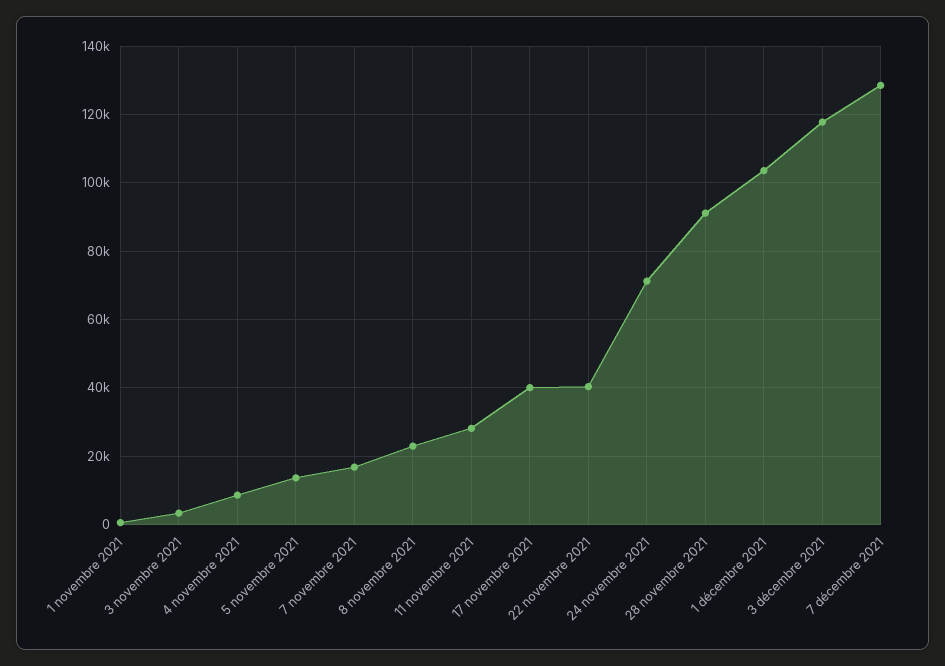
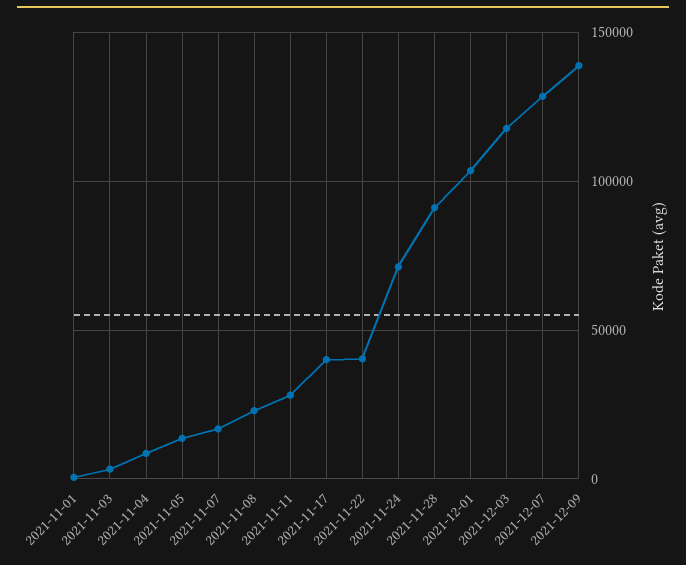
2021-12-09: none -> 140000

